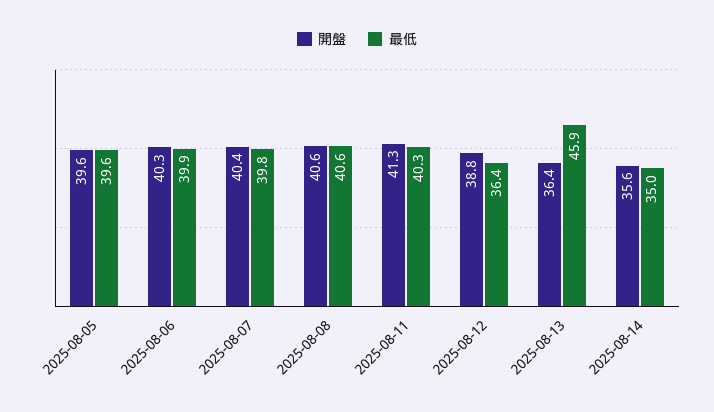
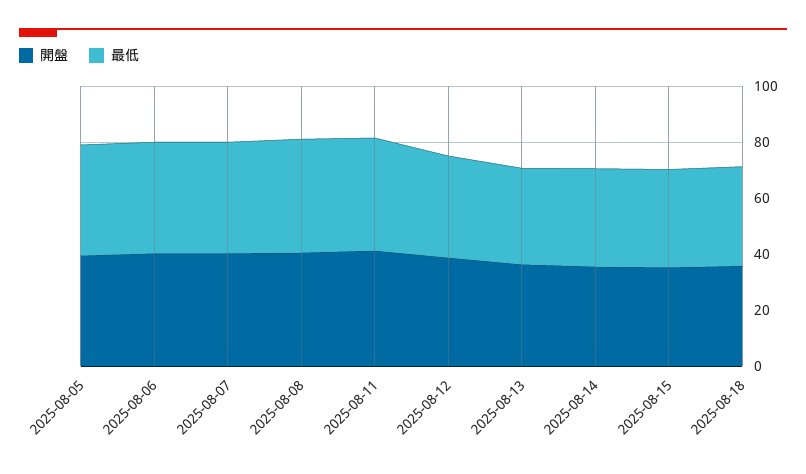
最低, 2025-08-13: 45.9 -> 35
開盤, 2025-08-15: none -> 35
最低, 2025-08-15: none -> 35
開盤, 2025-08-18: none -> 35
最低, 2025-08-18: none -> 35

